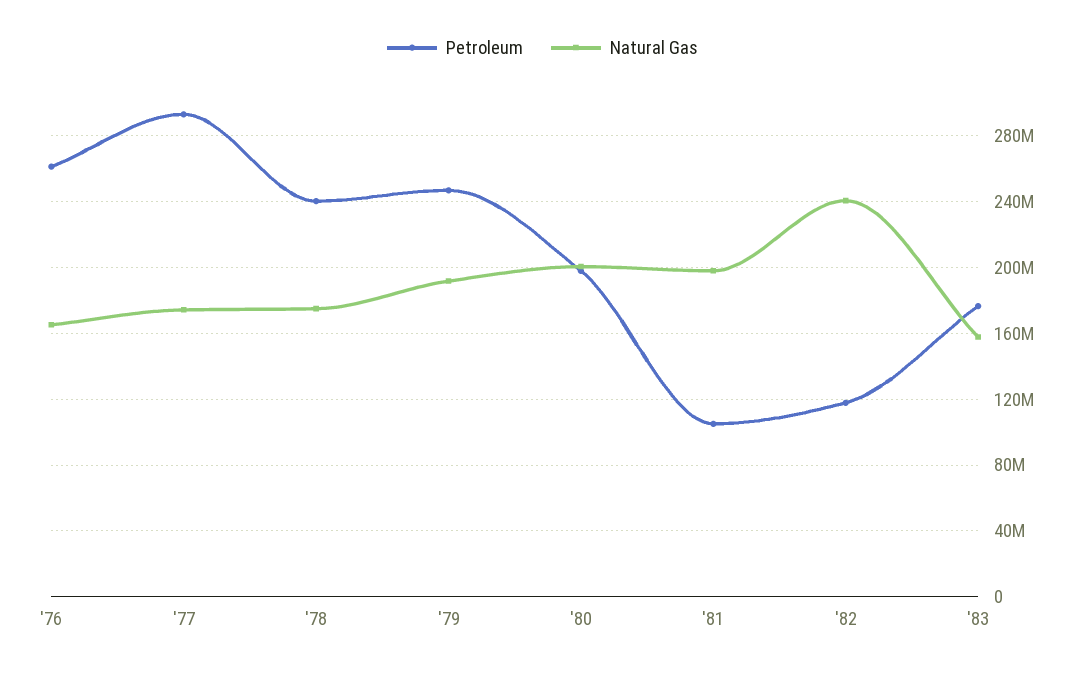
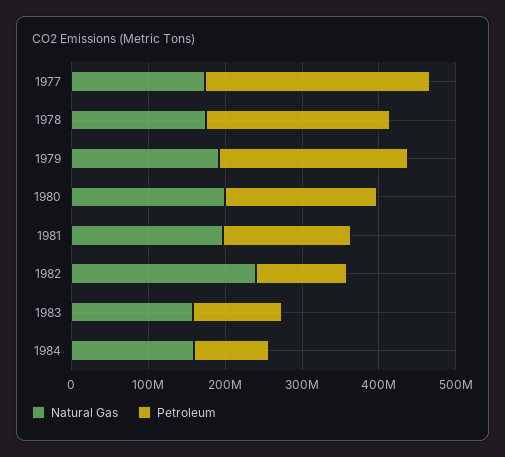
Petroleum, '76: 260000000 -> none
Natural Gas, '76: 165000000 -> none
Petroleum, '81: 105000000 -> 160000000
Petroleum, '83: 175000000 -> 120000000
Natural Gas, 1984: none -> 160000000
Petroleum, 1984: none -> 100000000

